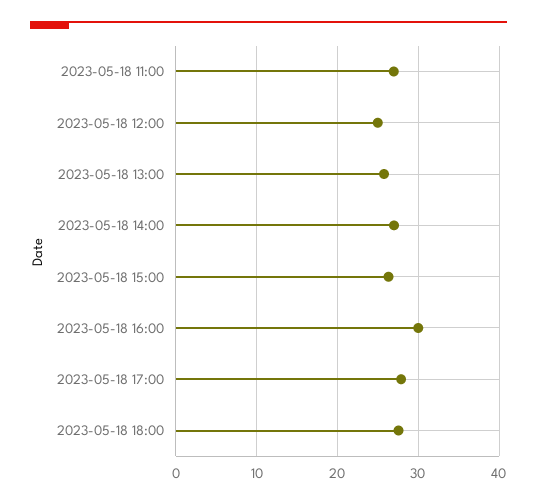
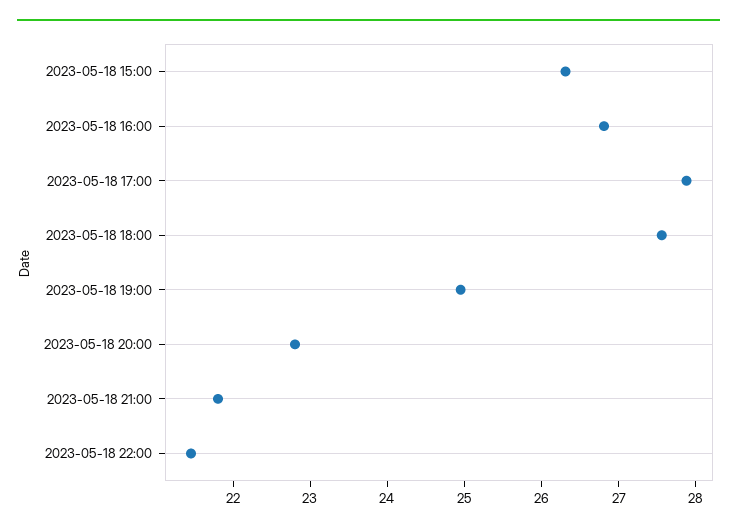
2023-05-18 11:00: 27 -> none
2023-05-18 12:00: 25 -> none
2023-05-18 13:00: 26 -> none
2023-05-18 14:00: 27 -> none
2023-05-18 16:00: 30 -> 26.8
2023-05-18 19:00: none -> 25
2023-05-18 20:00: none -> 22.8
2023-05-18 21:00: none -> 21.8
2023-05-18 22:00: none -> 21.4

